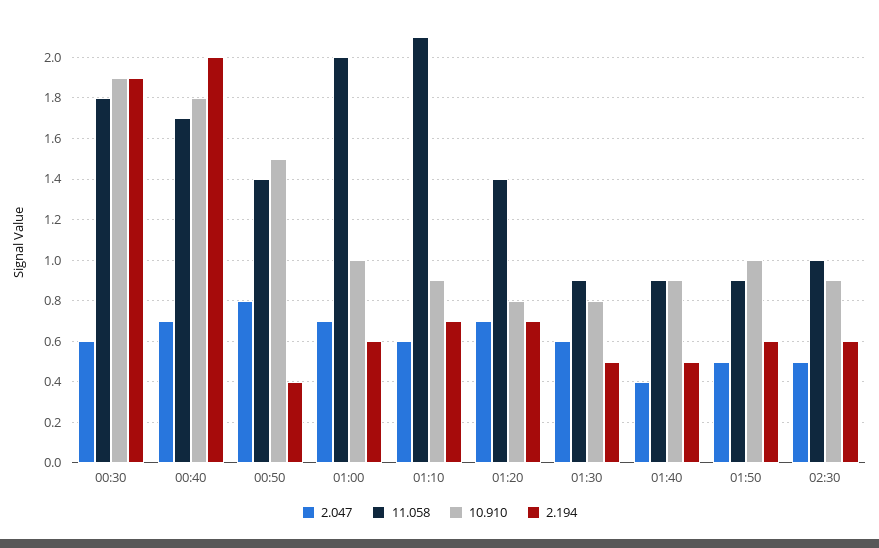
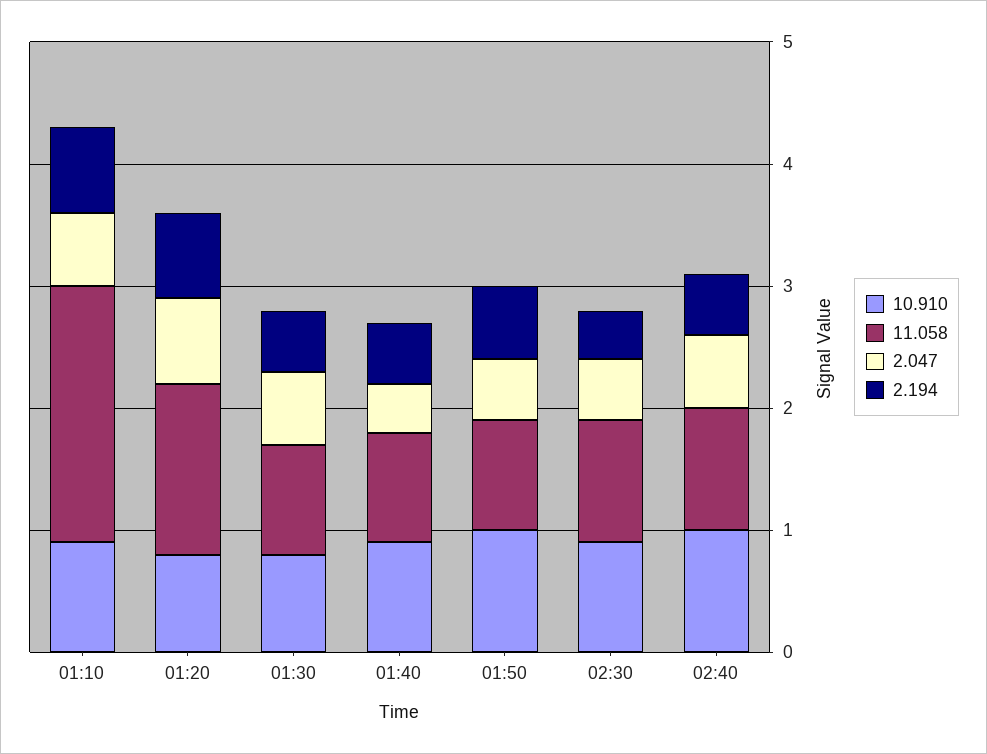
2.047, 00:30: 0.6 -> none
11.058, 00:30: 1.8 -> none
10.910, 00:30: 1.9 -> none
2.194, 00:30: 1.9 -> none
2.047, 00:40: 0.7 -> none
11.058, 00:40: 1.7 -> none
10.910, 00:40: 1.8 -> none
2.194, 00:40: 2 -> none
2.047, 00:50: 0.8 -> none
11.058, 00:50: 1.4 -> none
10.910, 00:50: 1.5 -> none
2.194, 00:50: 0.4 -> none
2.047, 01:00: 0.7 -> none
11.058, 01:00: 2 -> none
10.910, 01:00: 1 -> none
2.194, 01:00: 0.6 -> none
2.194, 02:30: 0.6 -> 0.4
10.910, 02:40: none -> 1
11.058, 02:40: none -> 1
2.047, 02:40: none -> 0.6
2.194, 02:40: none -> 0.5

